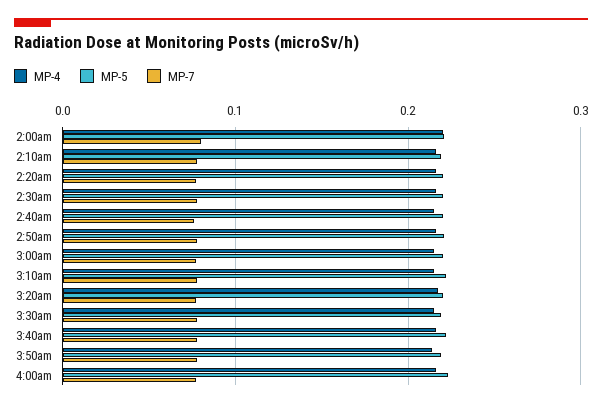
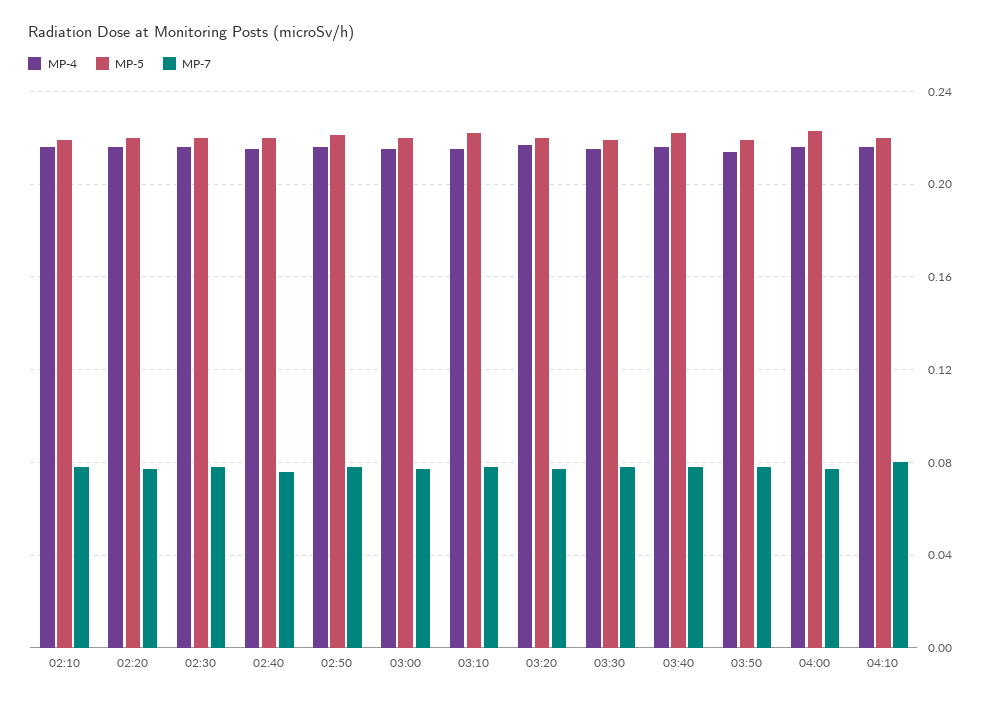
MP-4, 2:00am: 0.22 -> none
MP-5, 2:00am: 0.22 -> none
MP-7, 2:00am: 0.08 -> none
MP-4, 04:10: none -> 0.215
MP-5, 04:10: none -> 0.22
MP-7, 04:10: none -> 0.08

